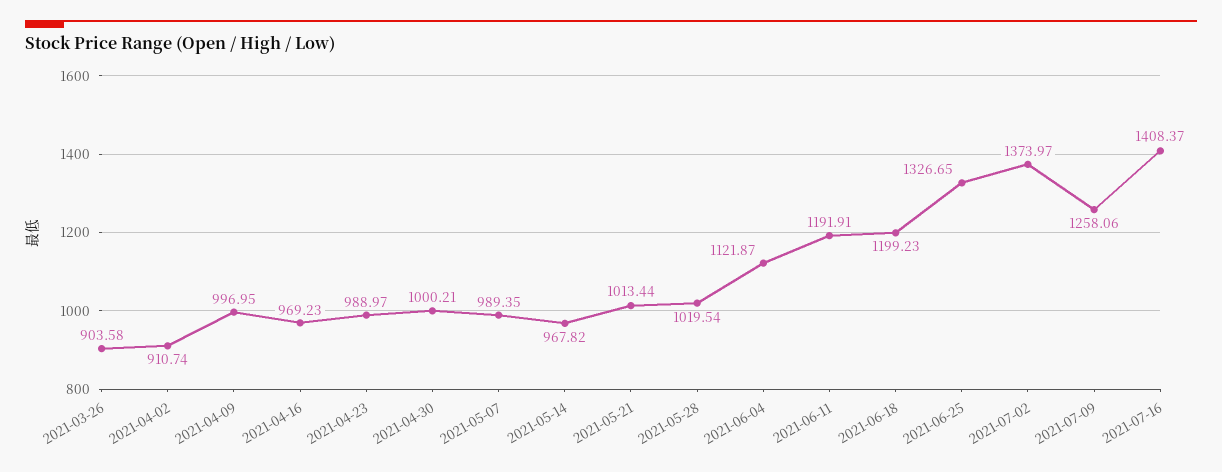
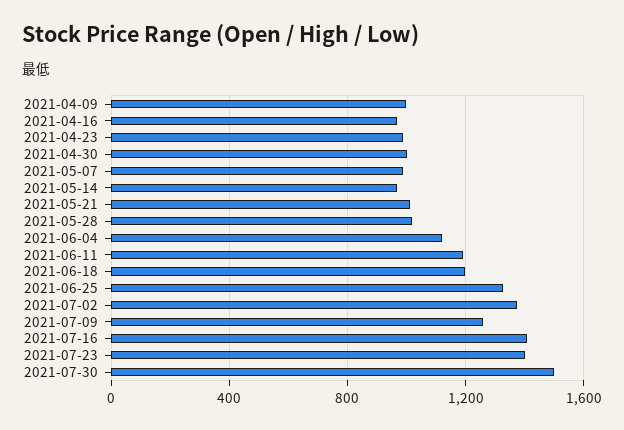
2021-03-26: 903.58 -> none
2021-04-02: 910.74 -> none
2021-07-23: none -> 1400
2021-07-30: none -> 1500

